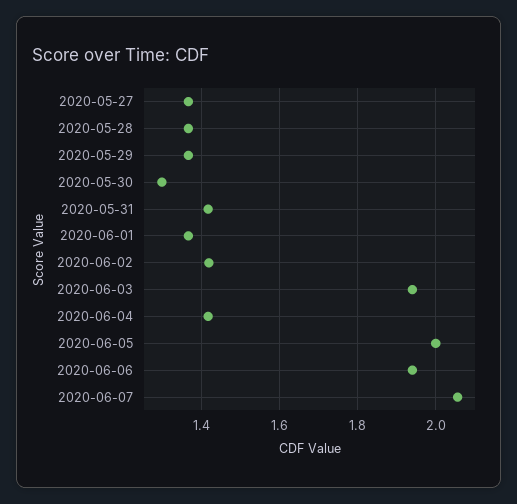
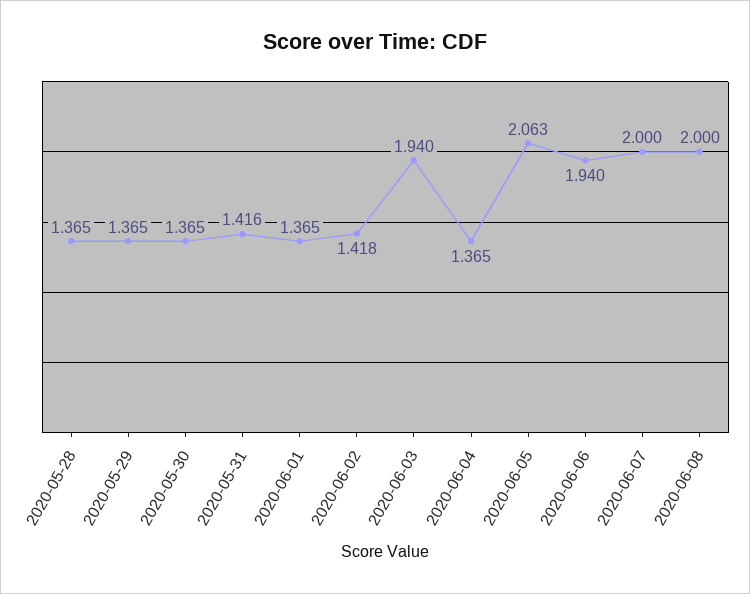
2020-05-27: 1.36 -> none
2020-05-30: 1.3 -> 1.365
2020-06-04: 1.42 -> 1.365
2020-06-05: 2 -> 2.063
2020-06-07: 2.06 -> 2
2020-06-08: none -> 2

